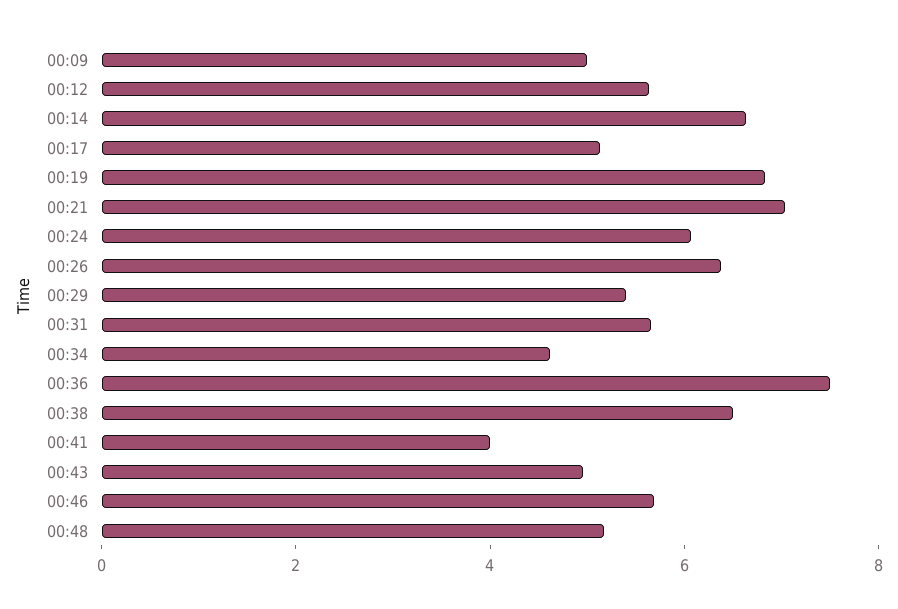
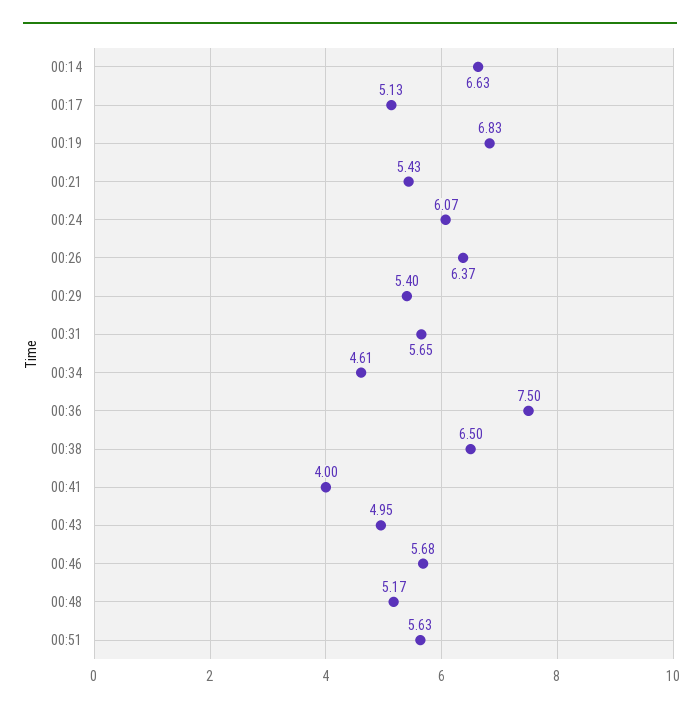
00:09: 5 -> none
00:12: 5.5 -> none
00:21: 7 -> 5.43
00:51: none -> 5.63

